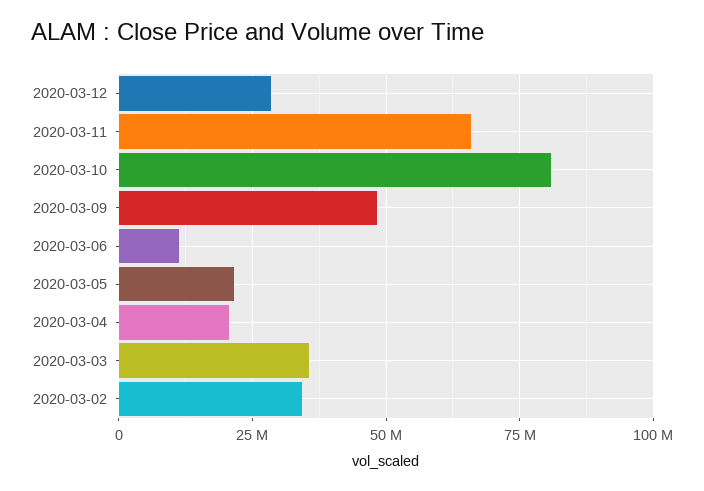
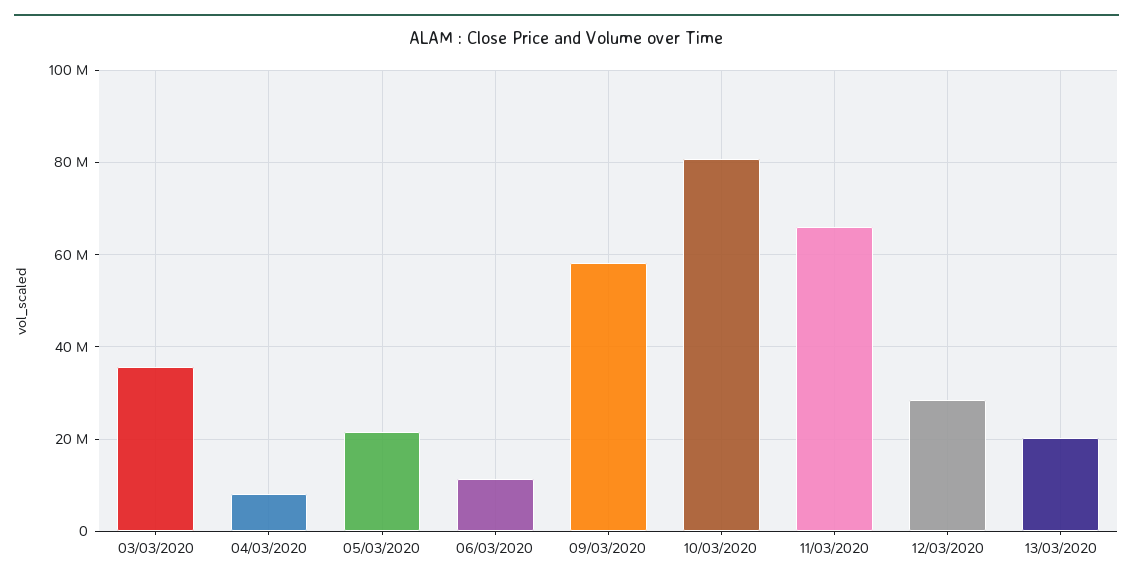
2020-03-09: 47500000 -> 58000000
2020-03-04: 20000000 -> 8000000
2020-03-02: 35000000 -> none
13/03/2020: none -> 20000000

